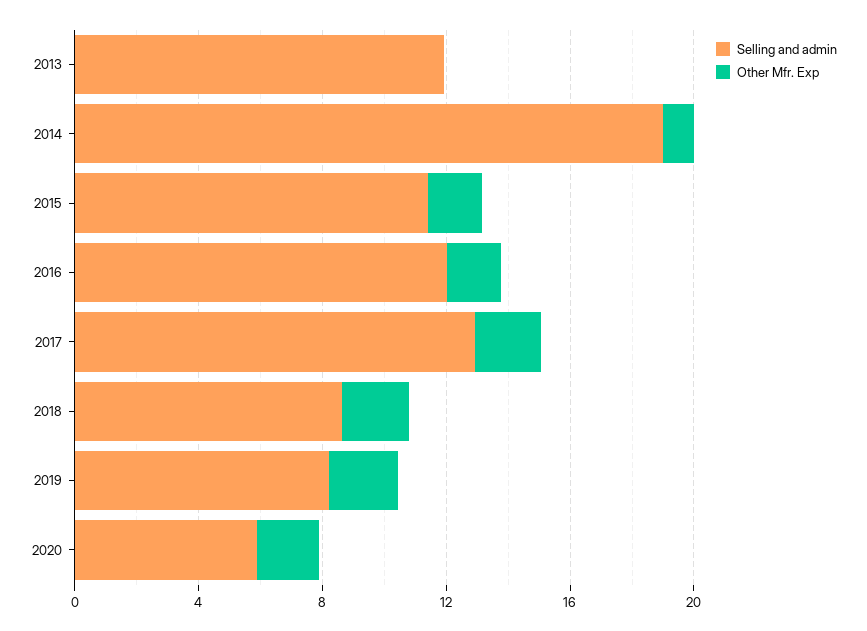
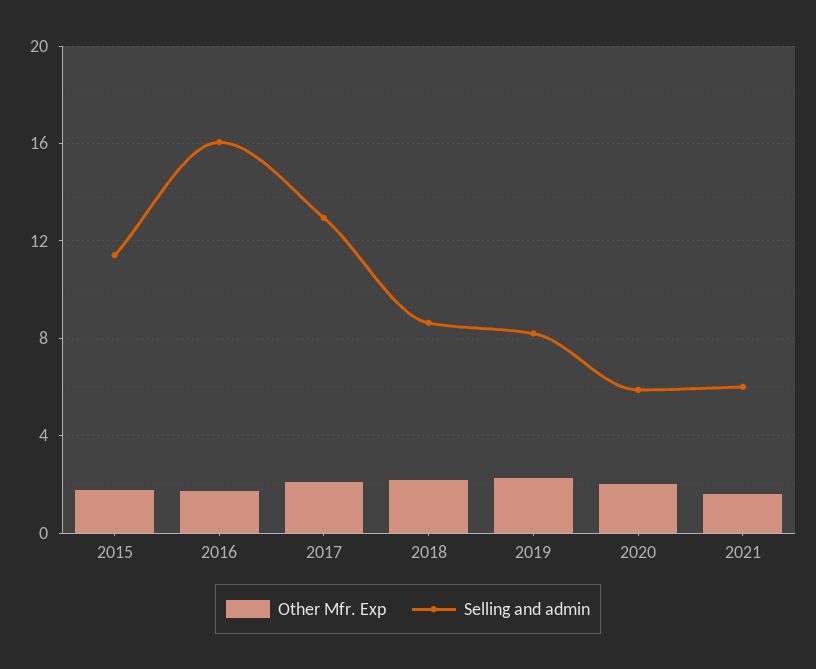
Selling and admin, 2013: 12 -> none
Other Mfr. Exp, 2013: 0 -> none
Selling and admin, 2014: 19 -> none
Other Mfr. Exp, 2014: 1 -> none
Selling and admin, 2016: 12 -> 16
Other Mfr. Exp, 2021: none -> 1.5
Selling and admin, 2021: none -> 6

